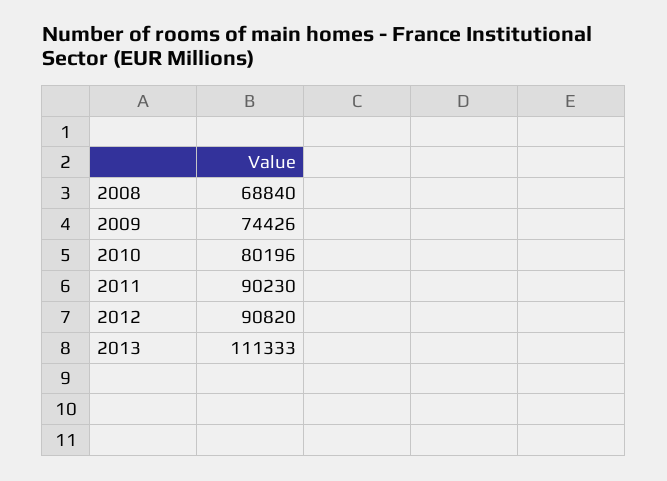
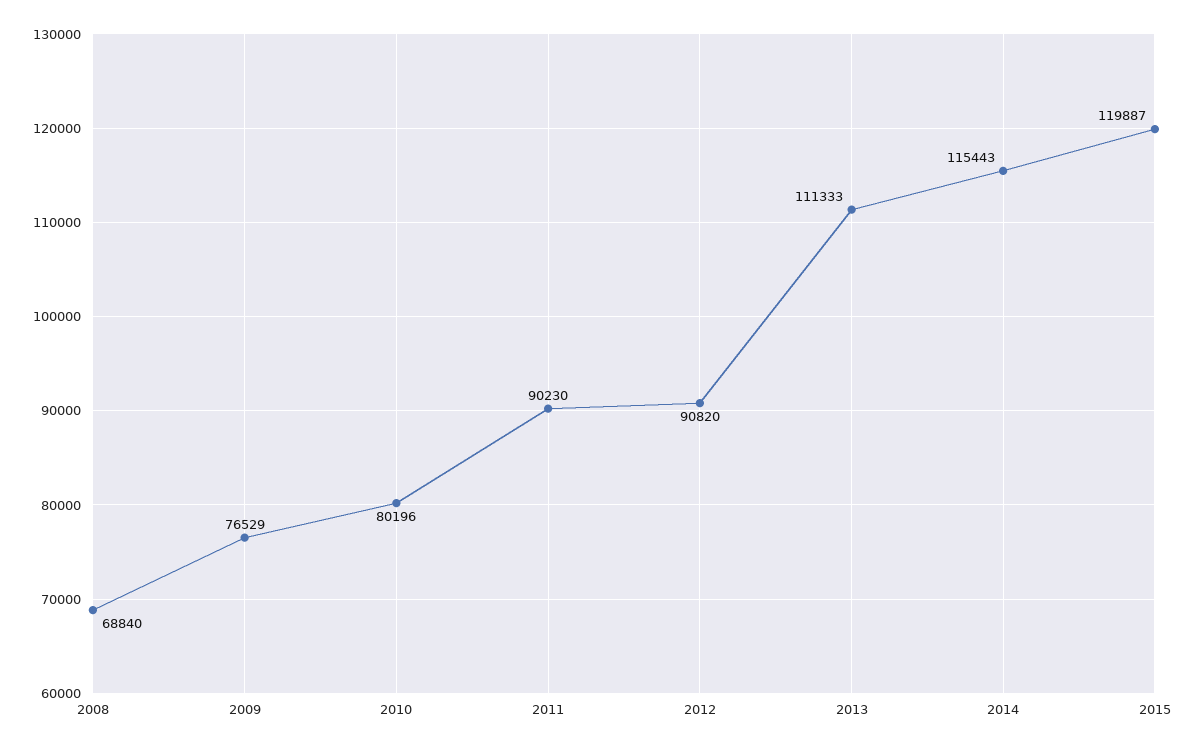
2009: 74426 -> 76529
2014: none -> 115443
2015: none -> 119887

